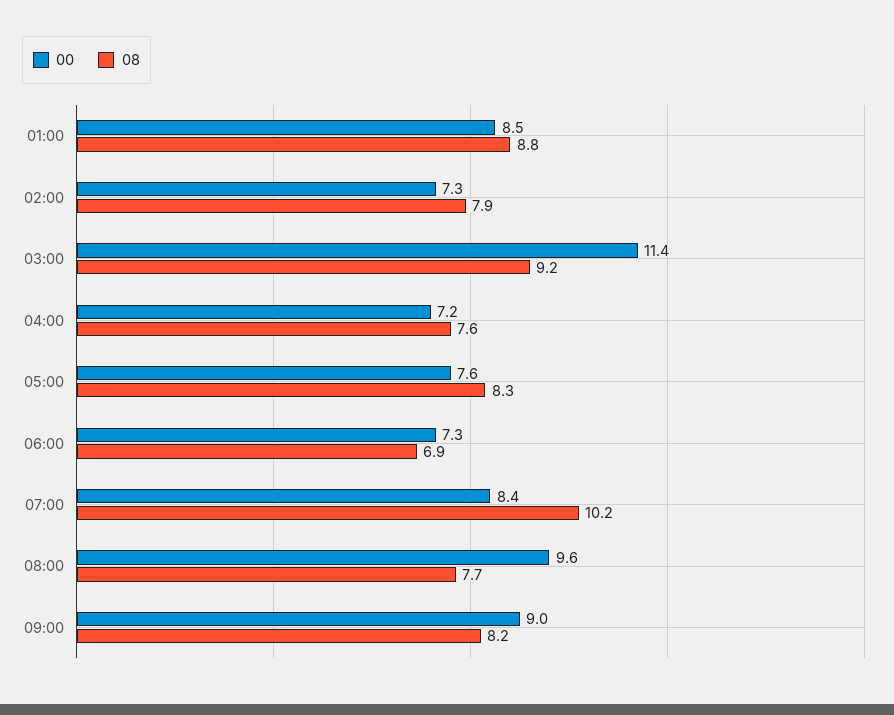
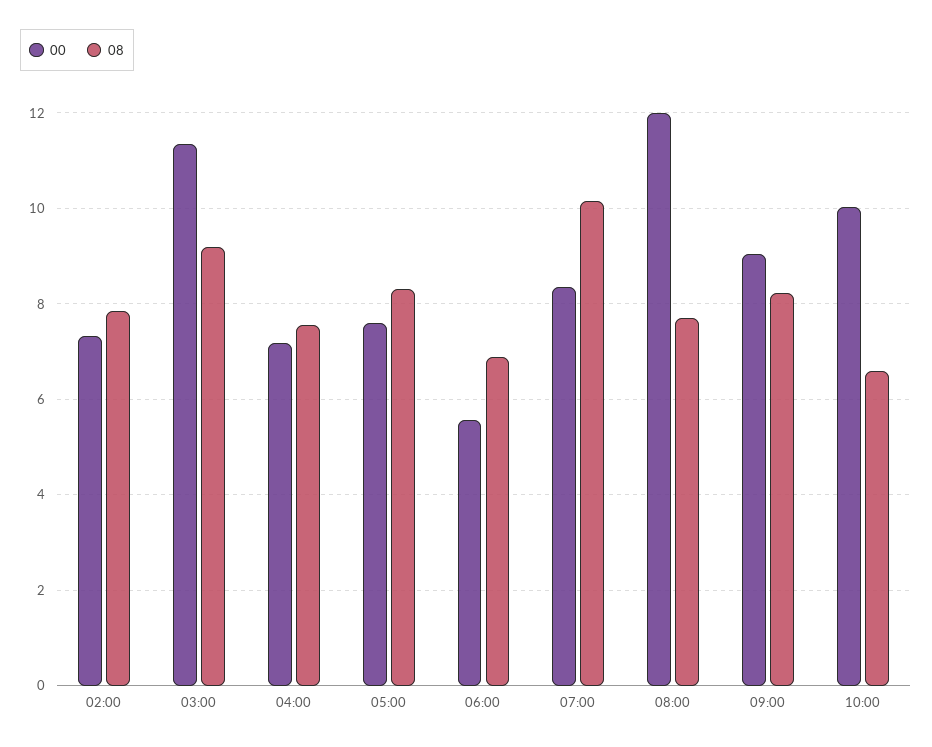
00, 01:00: 8.5 -> none
08, 01:00: 8.8 -> none
00, 06:00: 7.3 -> 5.6
00, 08:00: 9.6 -> 12
00, 10:00: none -> 10
08, 10:00: none -> 6.6

